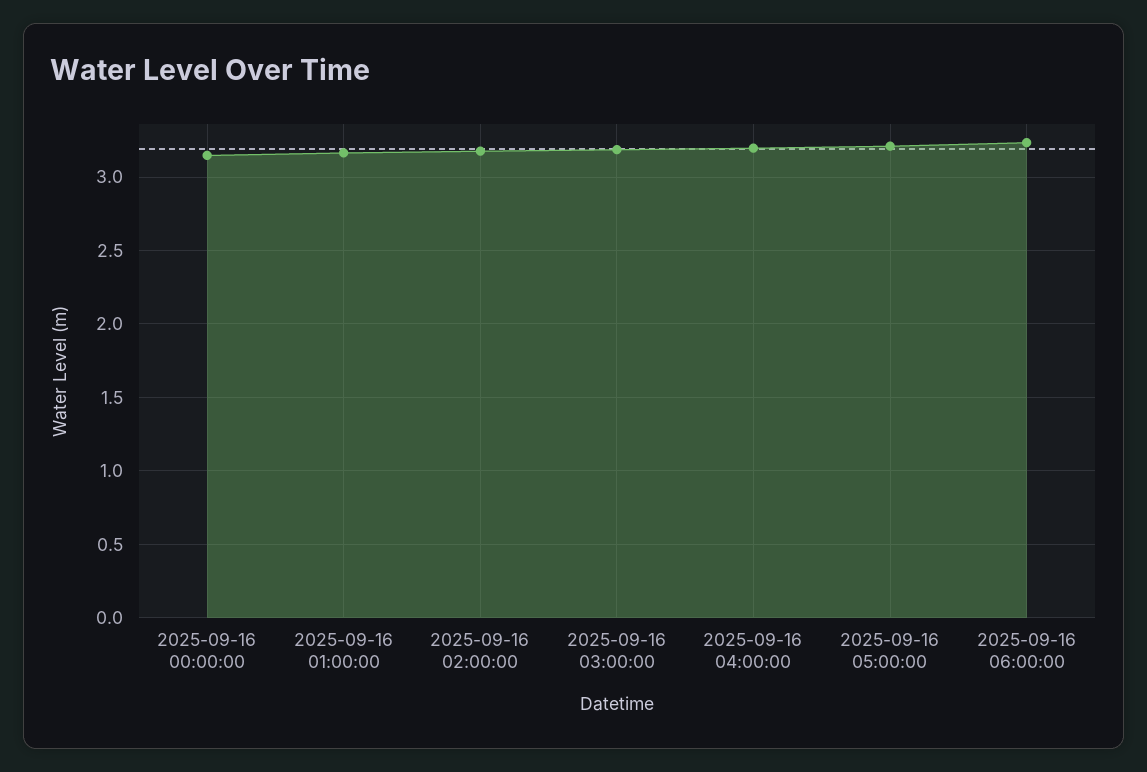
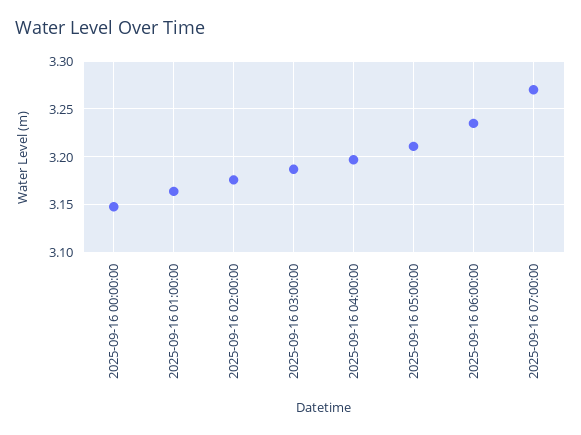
2025-09-16 07:00:00: none -> 3.27

